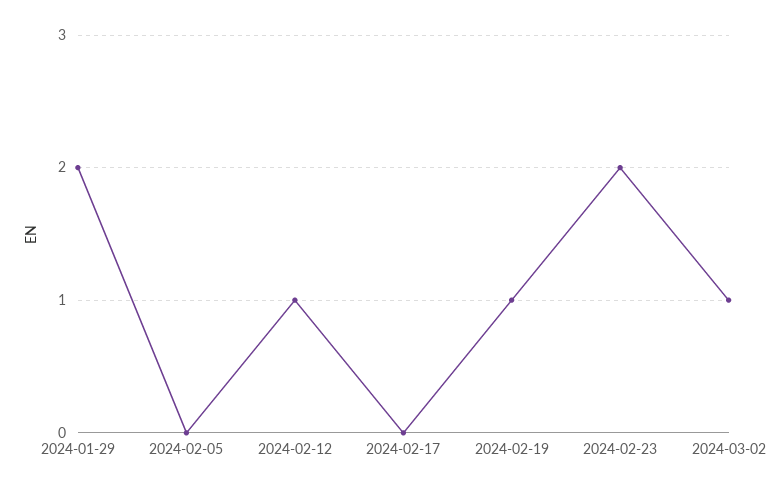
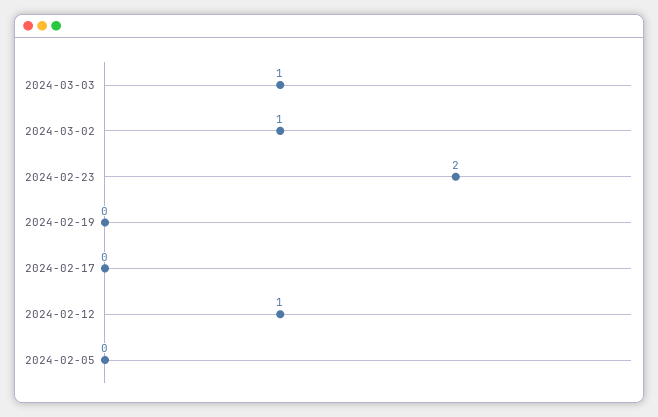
2024-01-29: 2 -> none
2024-02-19: 1 -> 0
2024-03-03: none -> 1

